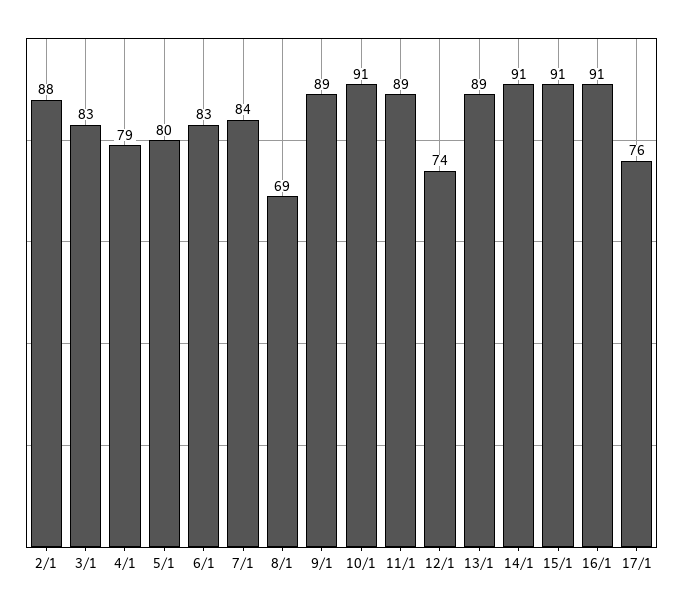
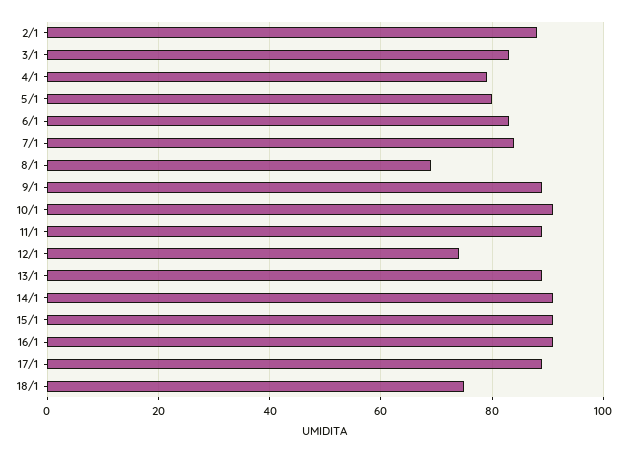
17/1: 76 -> 90
18/1: none -> 75

